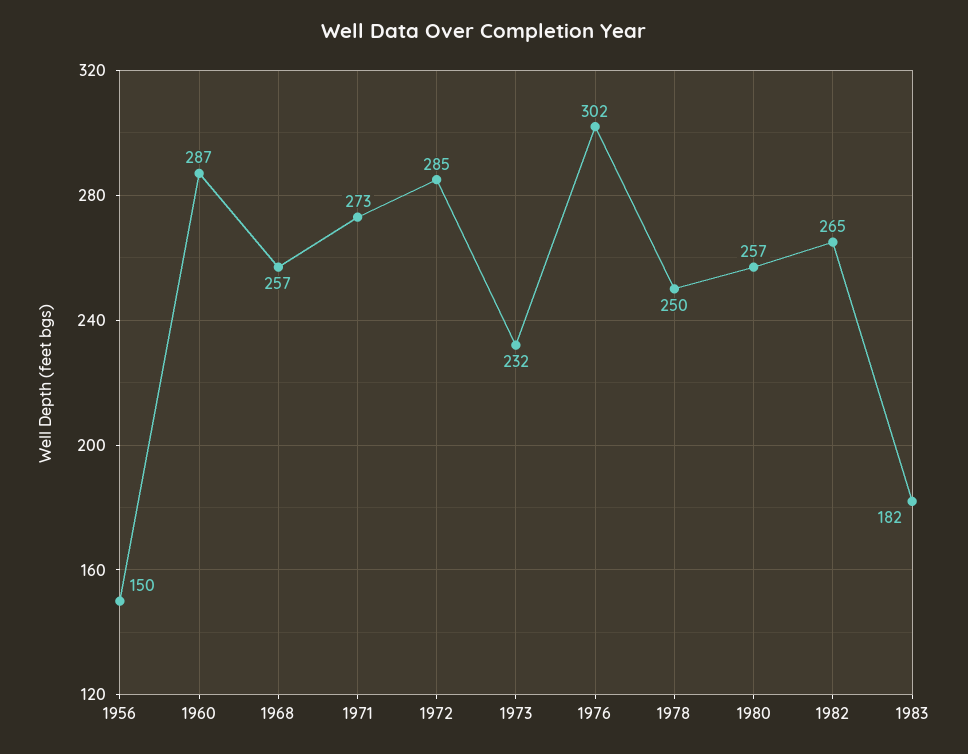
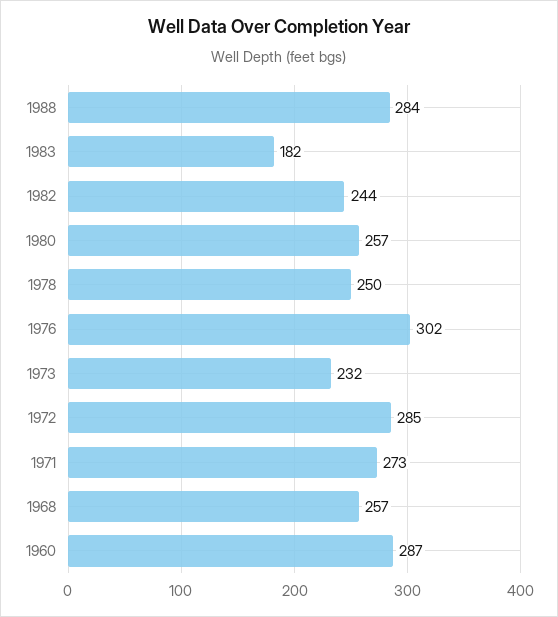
1956: 150 -> none
1982: 265 -> 244
1988: none -> 284

